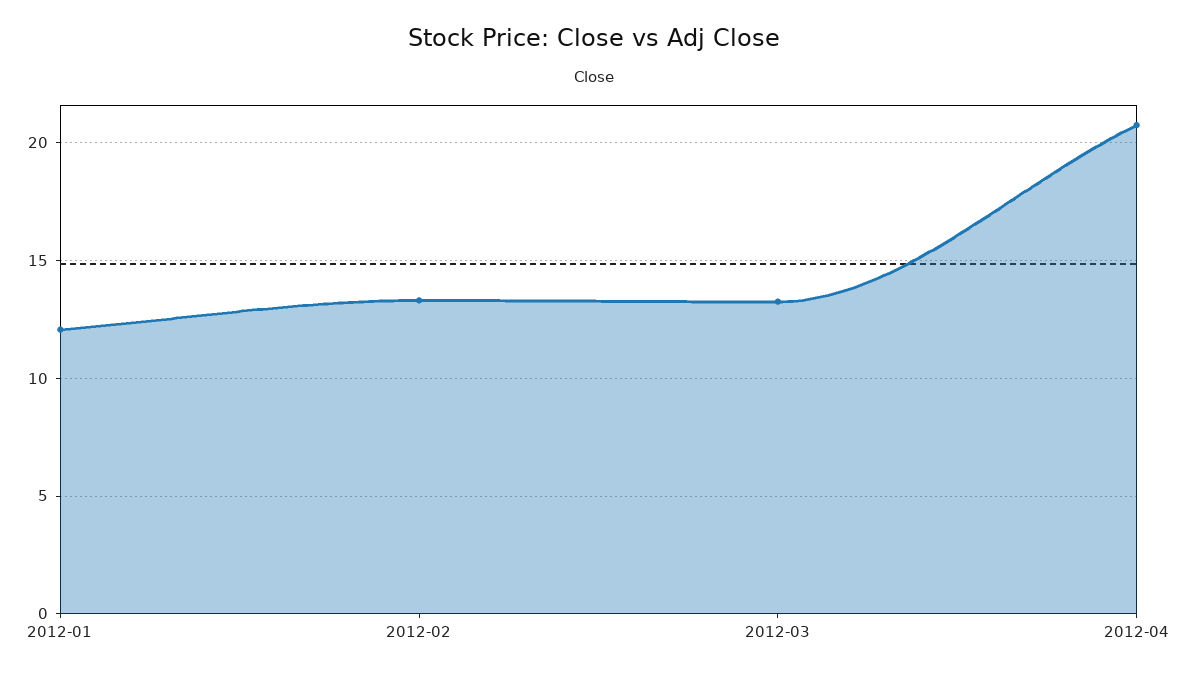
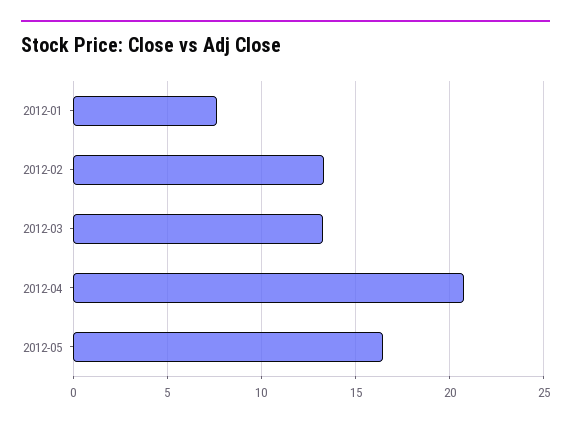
2012-01: 12 -> 7.5
2012-05: none -> 16.5

